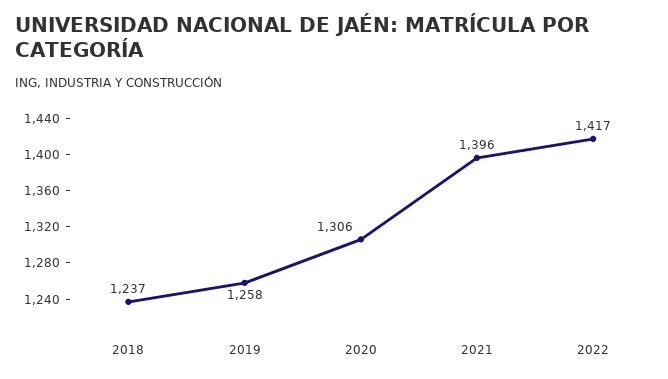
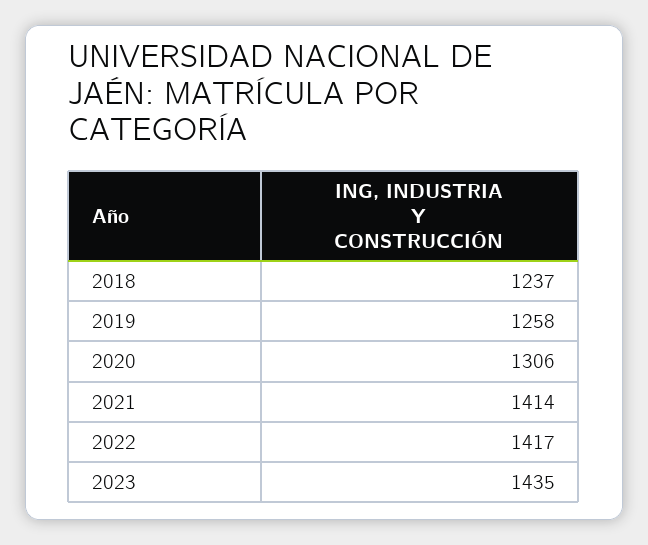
2021: 1396 -> 1414
2023: none -> 1435

